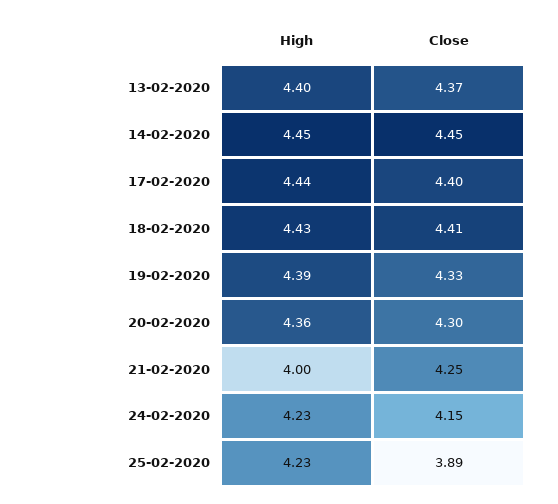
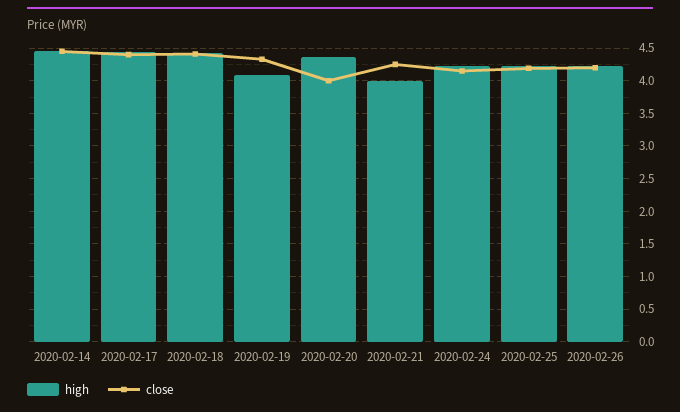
High, 13-02-2020: 4.4 -> none
Close, 13-02-2020: 4.37 -> none
High, 19-02-2020: 4.39 -> 4.1
Close, 20-02-2020: 4.3 -> 4
Close, 25-02-2020: 3.89 -> 4.2
High, 2020-02-26: none -> 4.2
Close, 2020-02-26: none -> 4.2

